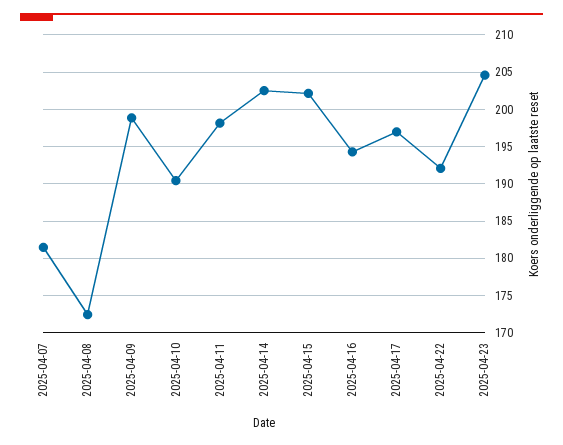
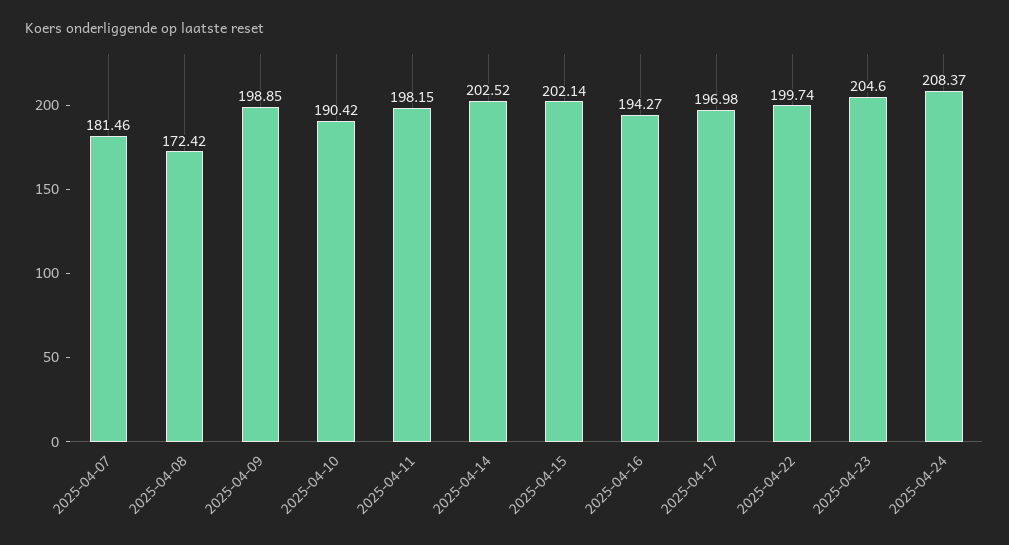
2025-04-22: 192 -> 199.74
2025-04-24: none -> 208.37

